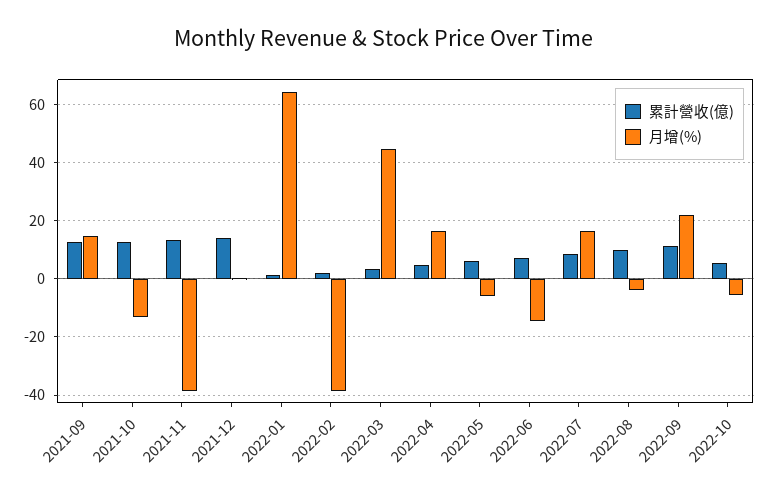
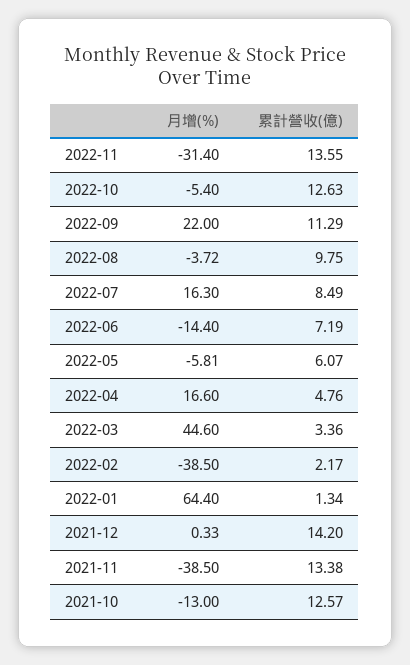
累計營收(億), 2021-09: 12.5 -> none
月增(%), 2021-09: 15 -> none
累計營收(億), 2022-10: 5 -> 12.63
月增(%), 2022-11: none -> -31.4
累計營收(億), 2022-11: none -> 13.55

